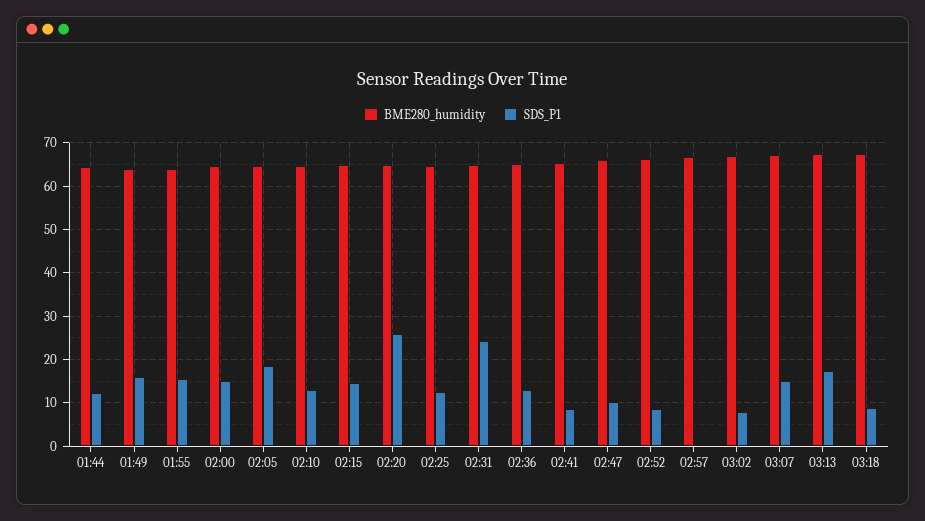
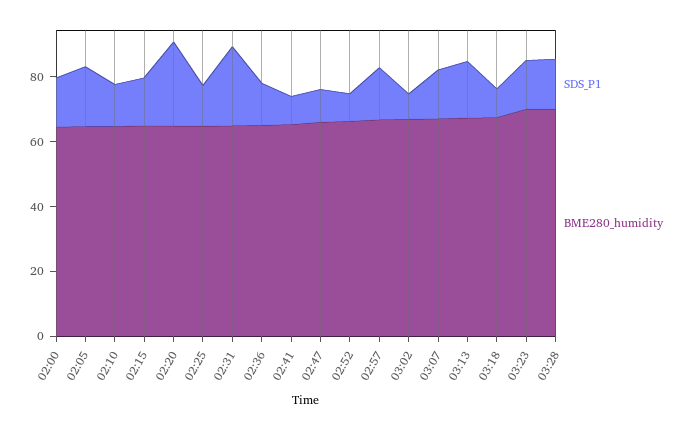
BME280_humidity, 01:44: 64 -> none
SDS_P1, 01:44: 12 -> none
BME280_humidity, 01:49: 64 -> none
SDS_P1, 01:49: 16 -> none
BME280_humidity, 01:55: 64 -> none
SDS_P1, 01:55: 16 -> none
SDS_P1, 02:57: 0 -> 15
SDS_P1, 03:23: none -> 15
BME280_humidity, 03:23: none -> 70
SDS_P1, 03:28: none -> 15
BME280_humidity, 03:28: none -> 70

